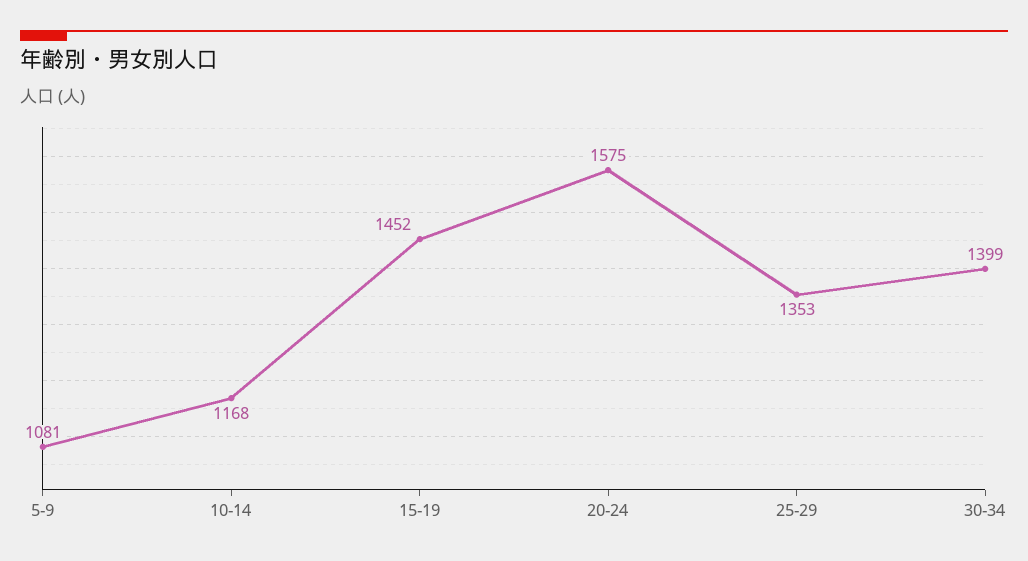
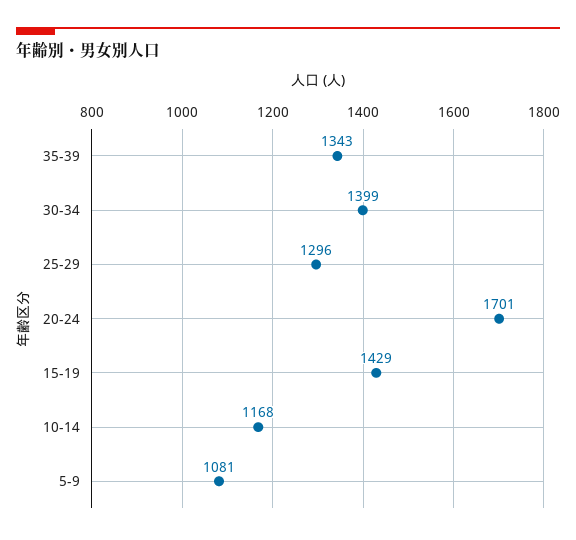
15-19: 1452 -> 1429
20-24: 1575 -> 1701
25-29: 1353 -> 1296
35-39: none -> 1343

